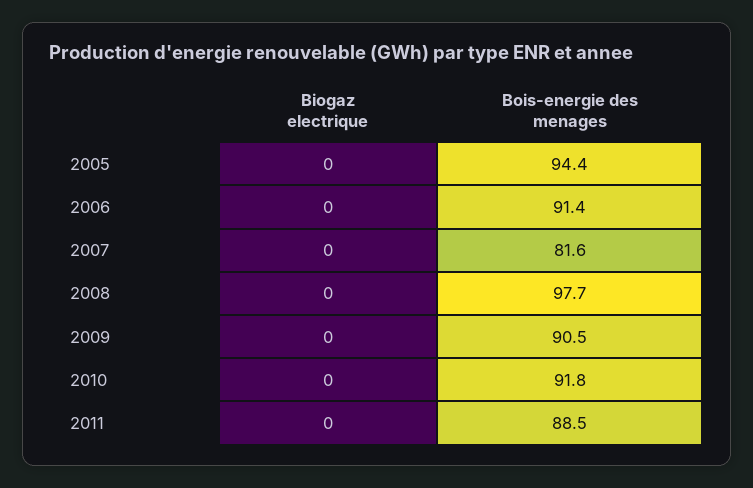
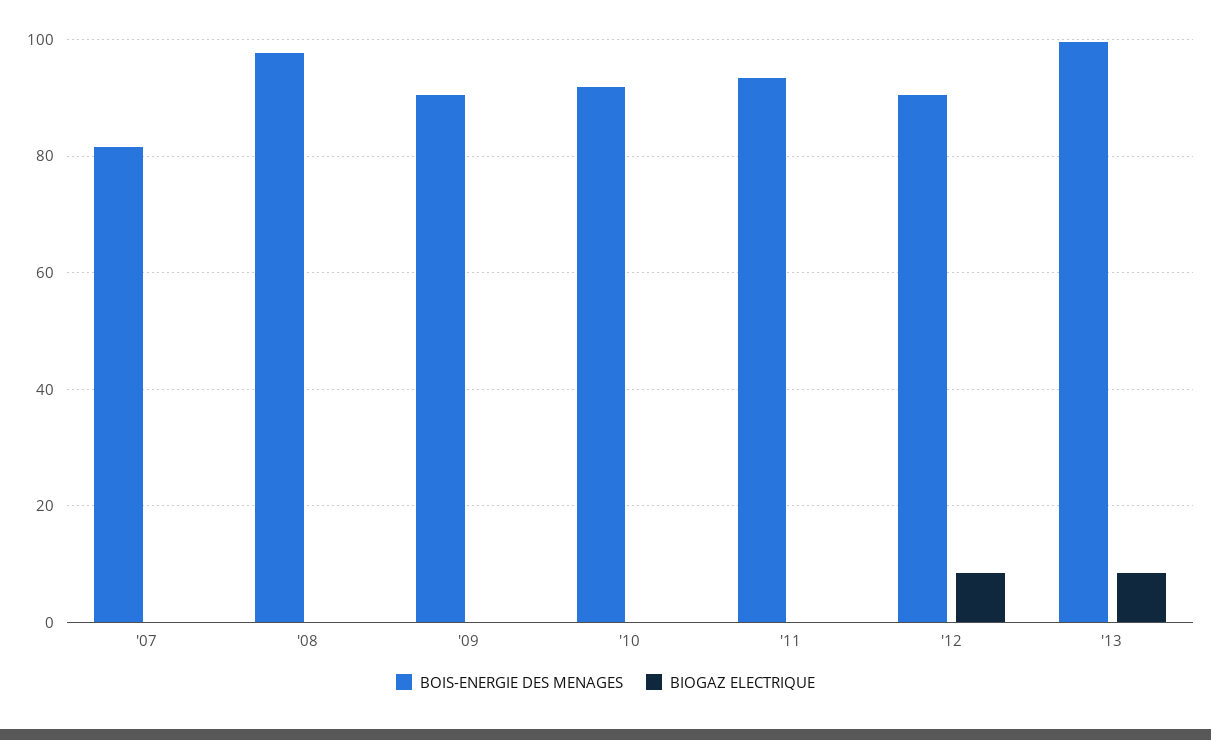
Biogaz electrique, 2005: 0 -> none
Bois-energie des menages, 2005: 94.4 -> none
Biogaz electrique, 2006: 0 -> none
Bois-energie des menages, 2006: 91.4 -> none
Bois-energie des menages, 2011: 88.5 -> 94
Bois-energie des menages, '12: none -> 90
Biogaz electrique, '12: none -> 8
Bois-energie des menages, '13: none -> 100
Biogaz electrique, '13: none -> 8

